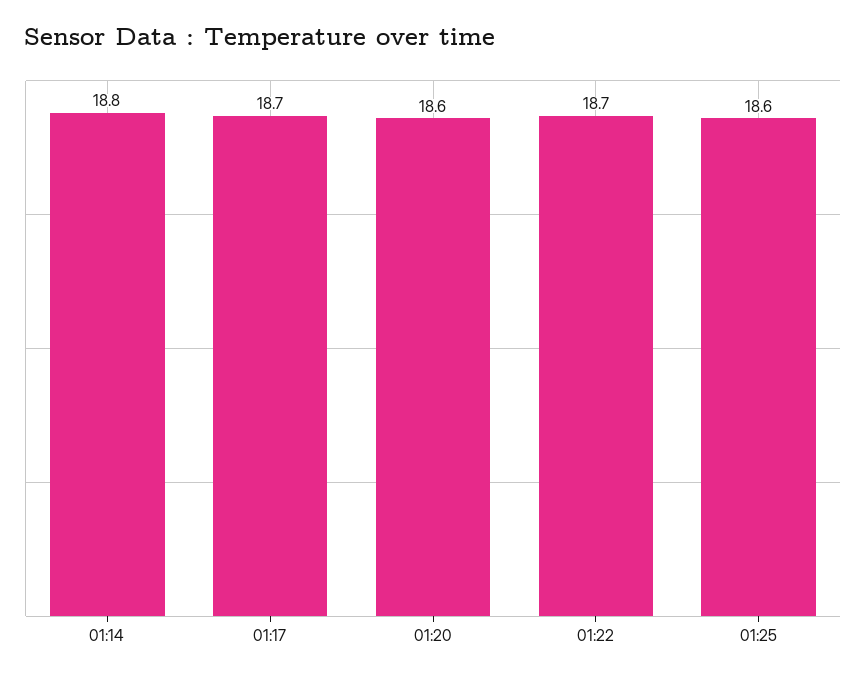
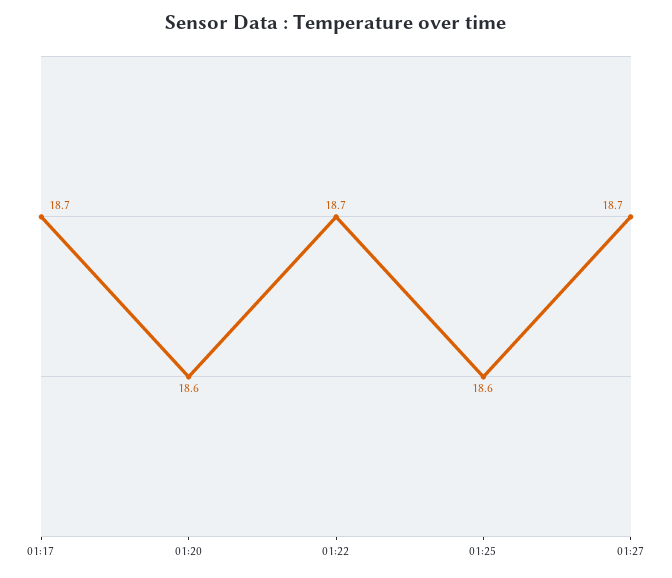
01:14: 18.8 -> none
01:27: none -> 18.7

